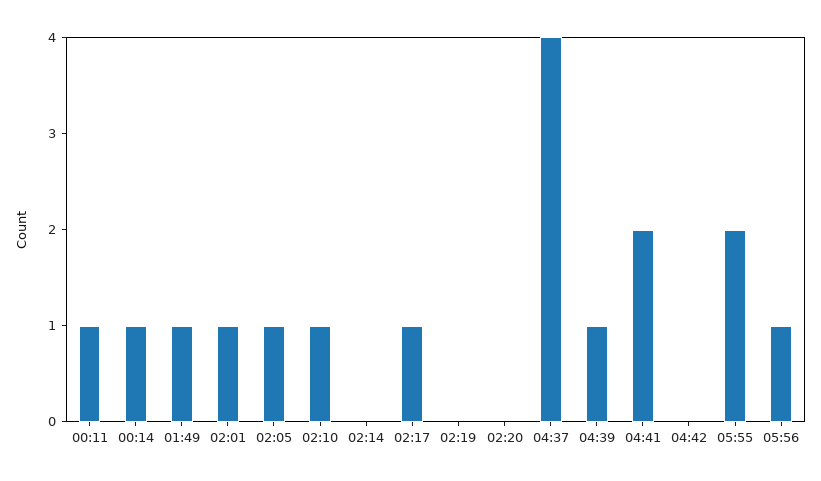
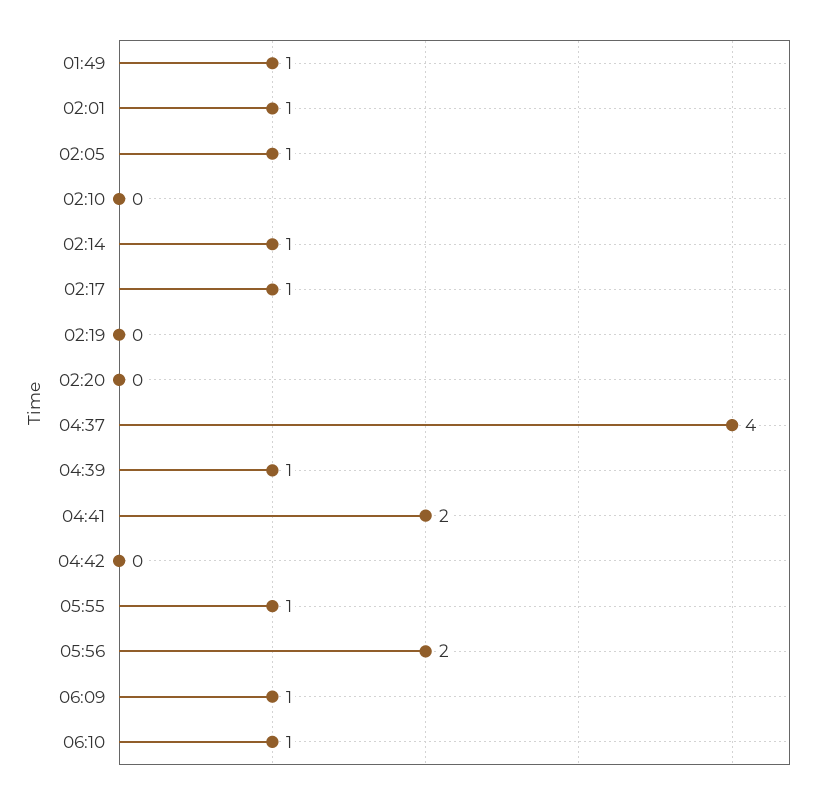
00:11: 1 -> none
00:14: 1 -> none
02:10: 1 -> 0
02:14: 0 -> 1
05:55: 2 -> 1
05:56: 1 -> 2
06:09: none -> 1
06:10: none -> 1

